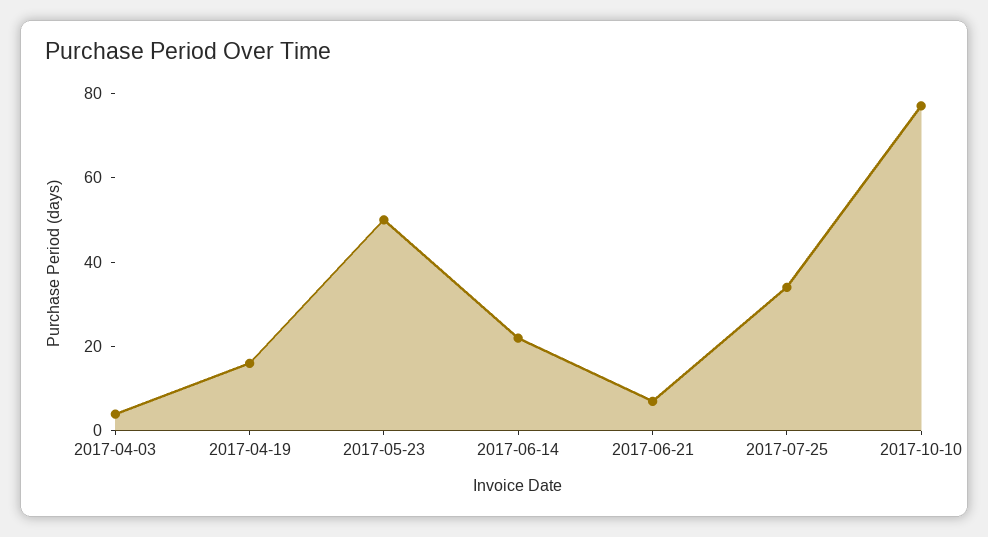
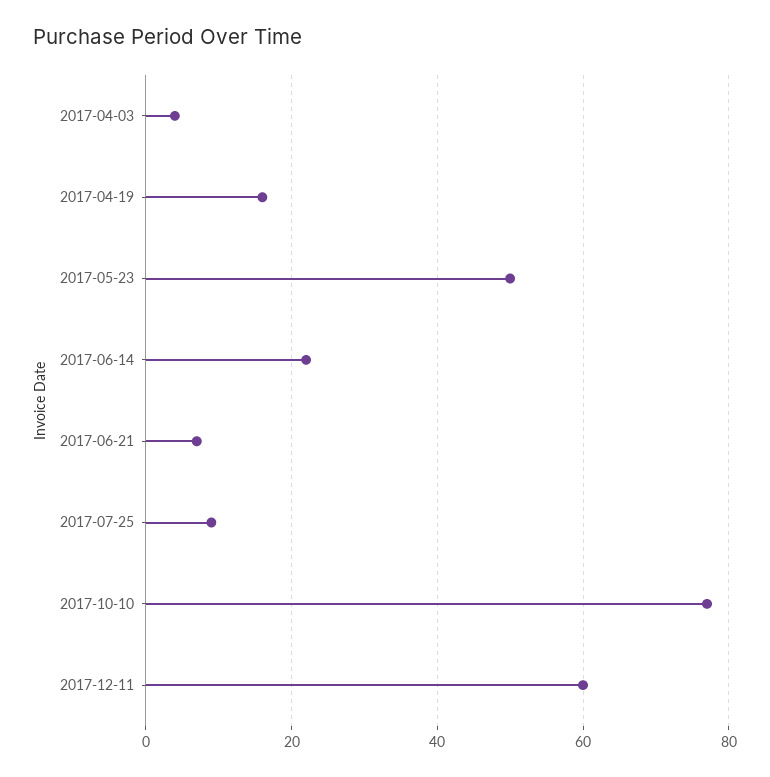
2017-07-25: 35 -> 10
2017-12-11: none -> 60

